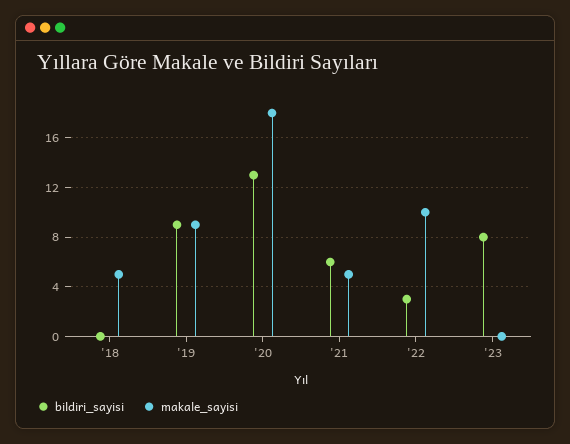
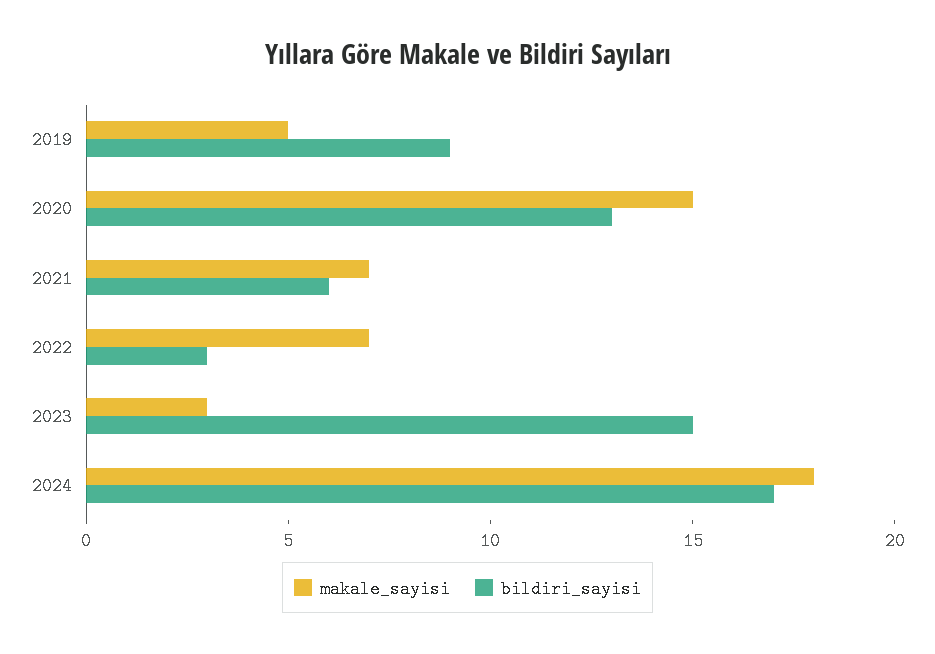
bildiri_sayisi, '18: 0 -> none
makale_sayisi, '18: 5 -> none
makale_sayisi, '19: 9 -> 5
makale_sayisi, '20: 18 -> 15
makale_sayisi, '21: 5 -> 7
makale_sayisi, '22: 10 -> 7
bildiri_sayisi, '23: 8 -> 15
makale_sayisi, '23: 0 -> 3
makale_sayisi, 2024: none -> 18
bildiri_sayisi, 2024: none -> 17

